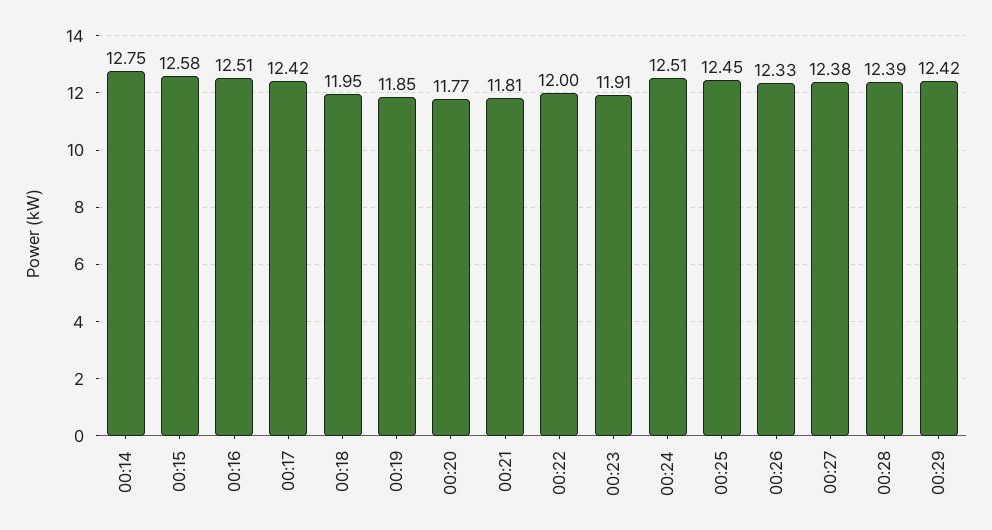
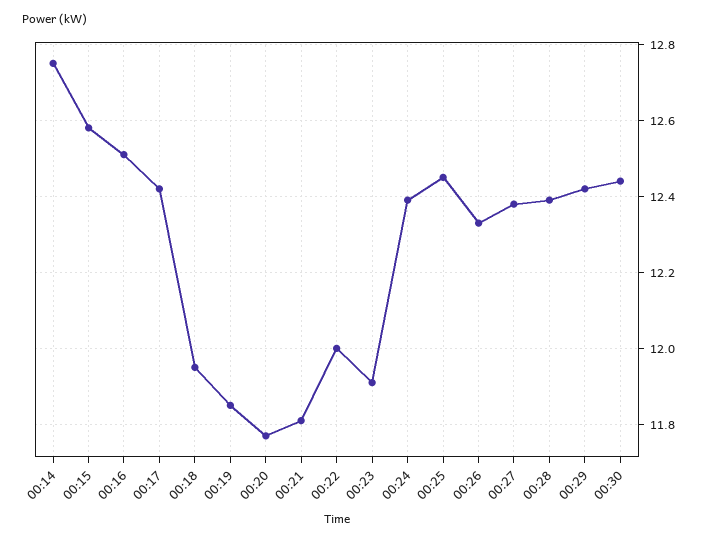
00:24: 12.51 -> 12.4
00:30: none -> 12.45

